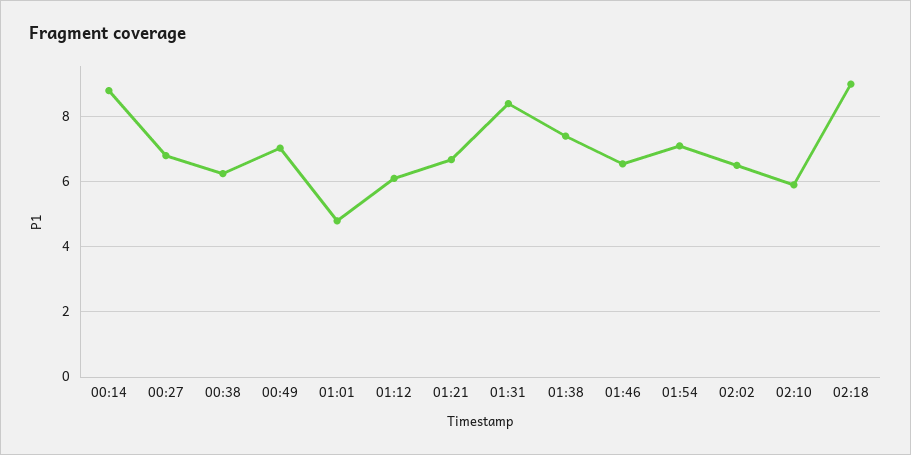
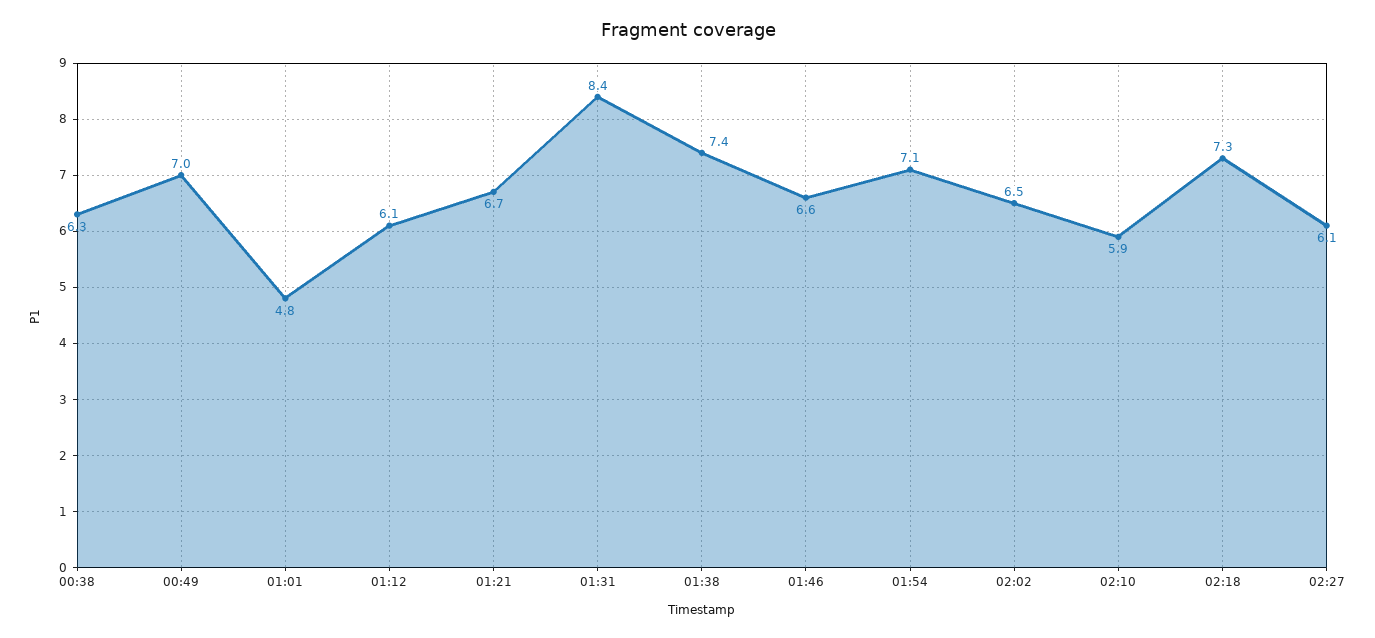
00:14: 8.8 -> none
00:27: 6.8 -> none
02:18: 9 -> 7.3
02:27: none -> 6.1

